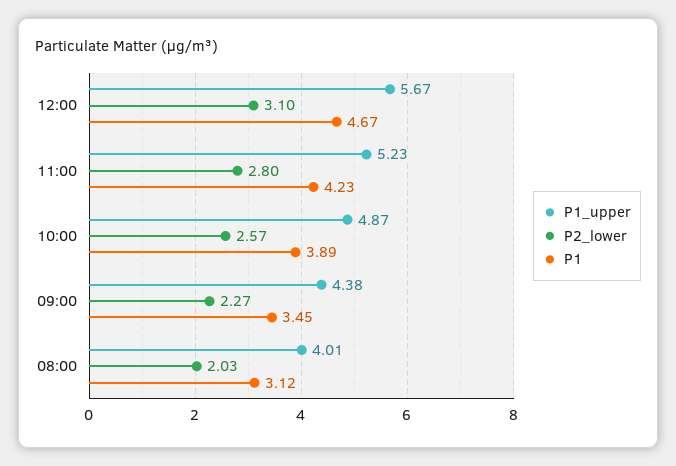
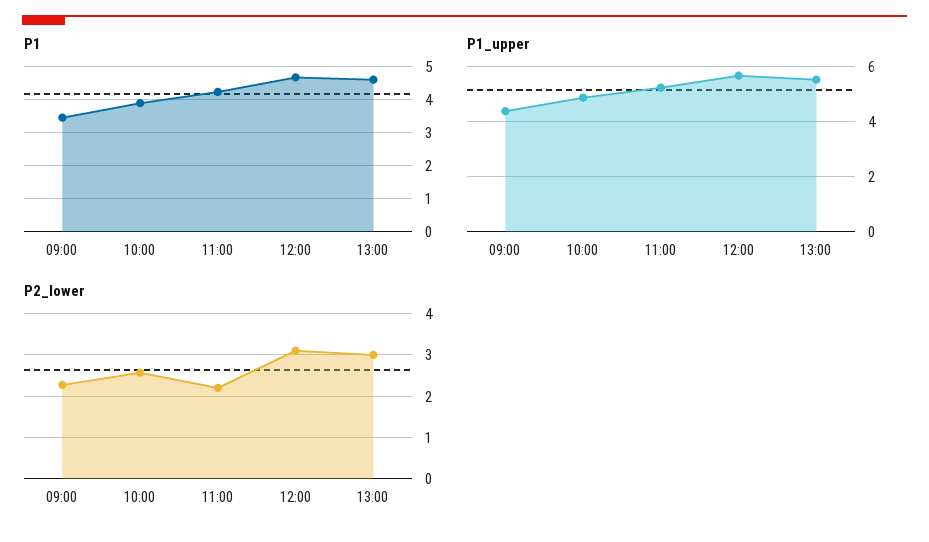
P2_lower, 11:00: 2.8 -> 2.2
P1_upper, 08:00: 4.01 -> none
P2_lower, 08:00: 2.03 -> none
P1, 08:00: 3.12 -> none
P1, 13:00: none -> 4.6
P1_upper, 13:00: none -> 5.5
P2_lower, 13:00: none -> 3

